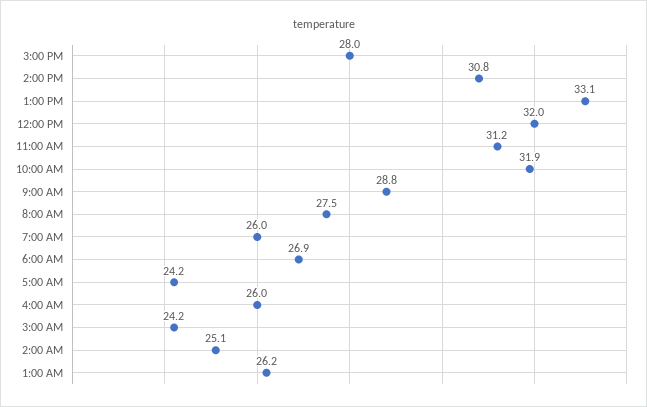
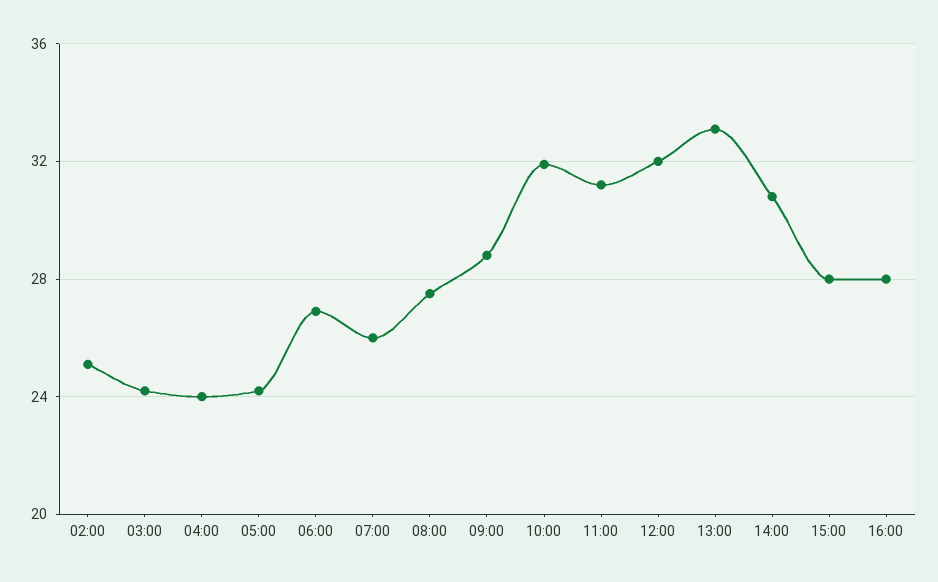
4:00 AM: 26 -> 24
1:00 AM: 26.2 -> none
16:00: none -> 28

